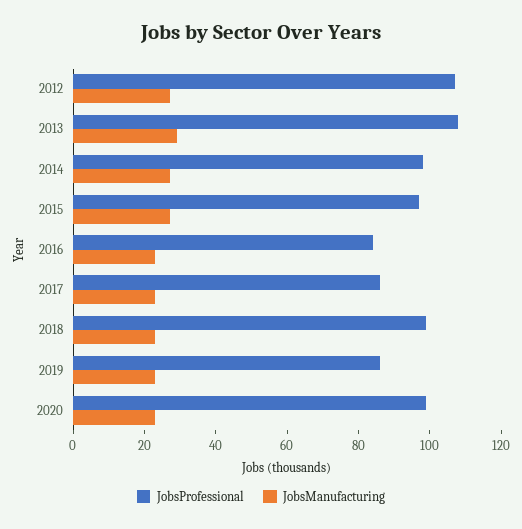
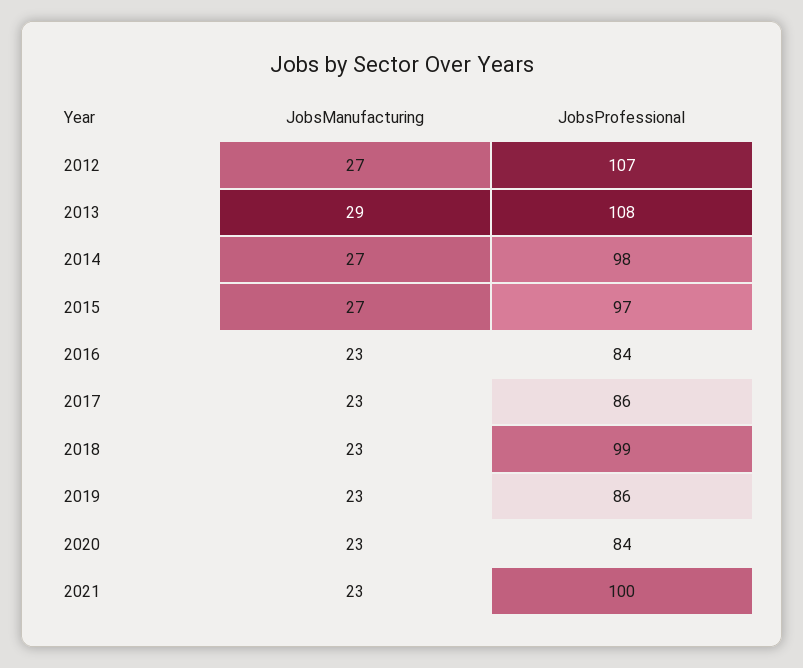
JobsProfessional, 2020: 100 -> 84
JobsManufacturing, 2021: none -> 23
JobsProfessional, 2021: none -> 100

